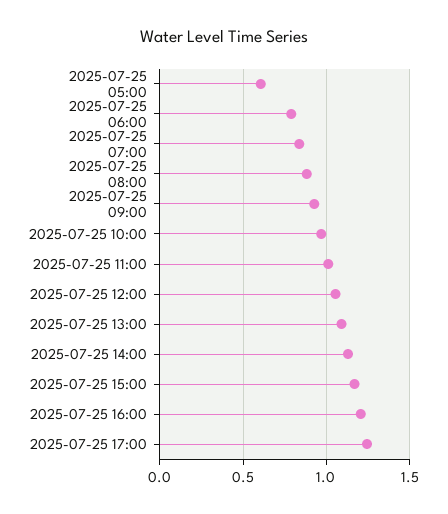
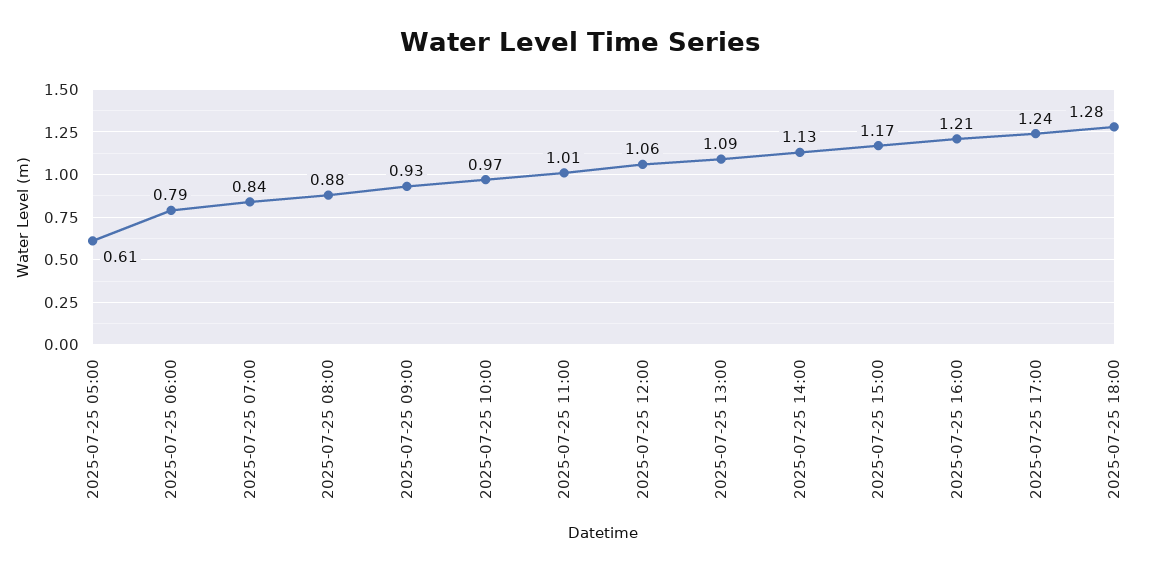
2025-07-25 18:00: none -> 1.28

